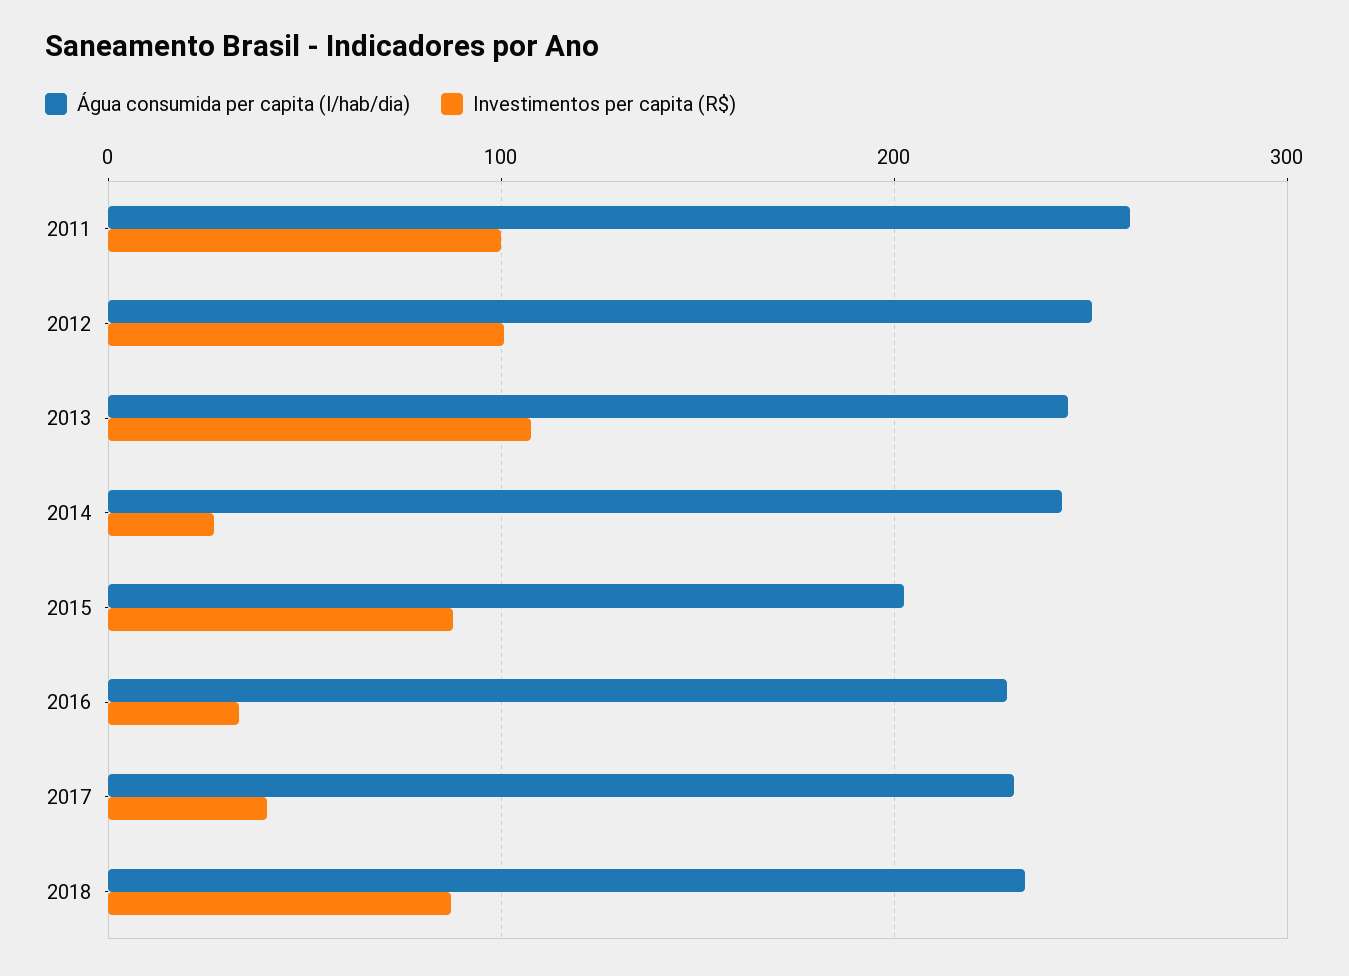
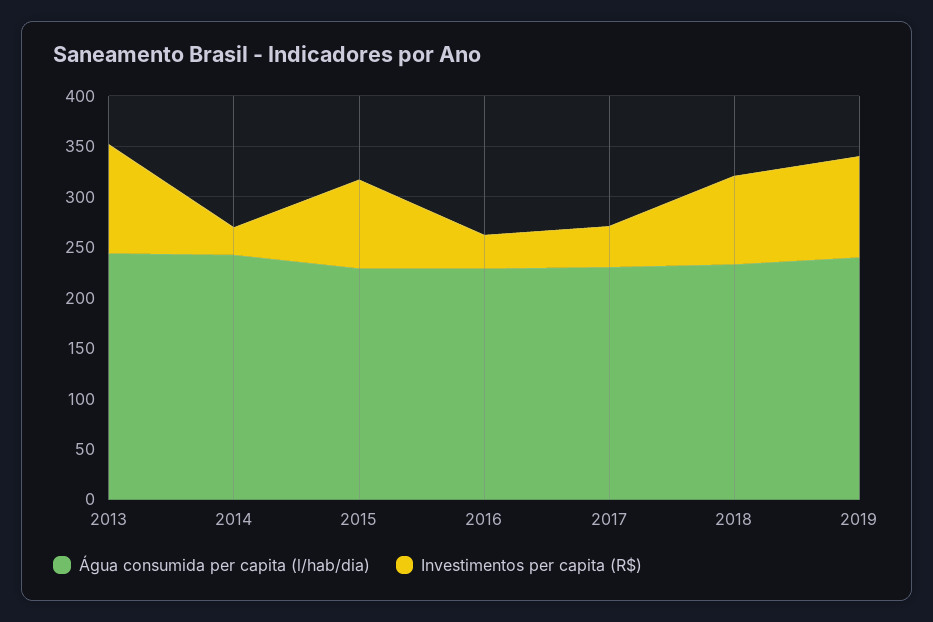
Água consumida per capita (l/hab/dia), 2011: 260 -> none
Investimentos per capita (R$), 2011: 100 -> none
Água consumida per capita (l/hab/dia), 2012: 250 -> none
Investimentos per capita (R$), 2012: 100 -> none
Água consumida per capita (l/hab/dia), 2015: 200 -> 230
Água consumida per capita (l/hab/dia), 2019: none -> 240
Investimentos per capita (R$), 2019: none -> 100

